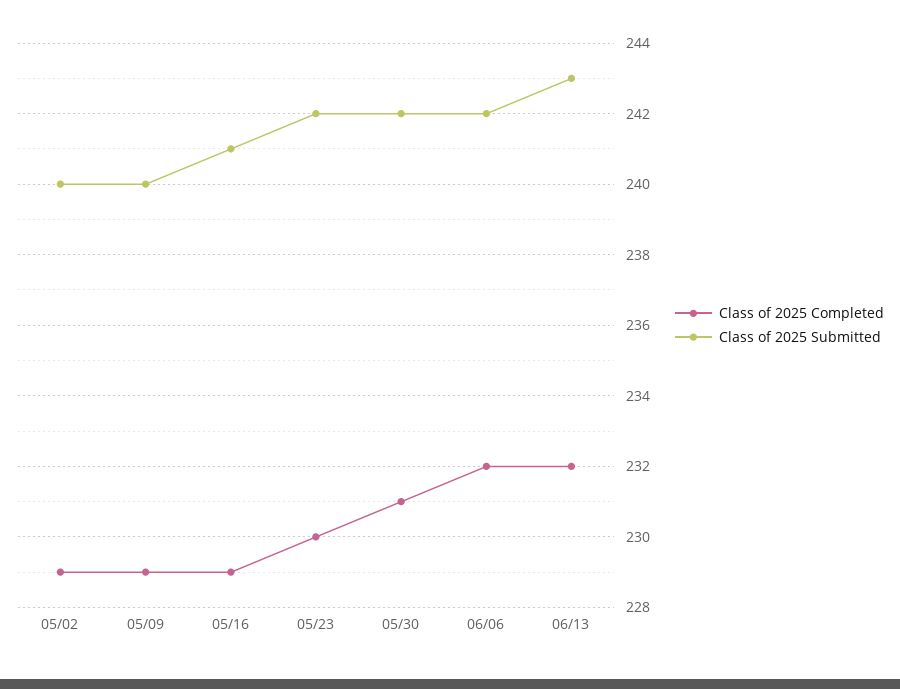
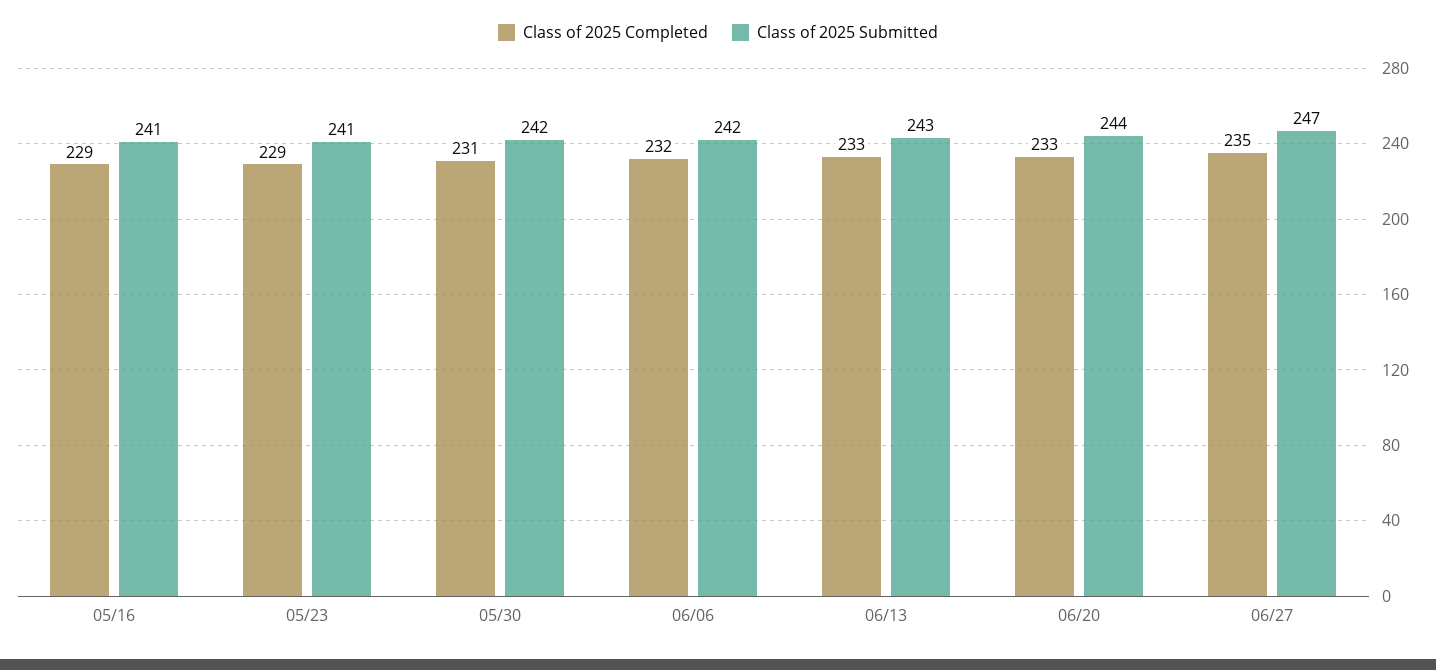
Class of 2025 Completed, 05/02: 229 -> none
Class of 2025 Submitted, 05/02: 240 -> none
Class of 2025 Completed, 05/09: 229 -> none
Class of 2025 Submitted, 05/09: 240 -> none
Class of 2025 Completed, 05/23: 230 -> 229
Class of 2025 Submitted, 05/23: 242 -> 241
Class of 2025 Completed, 06/13: 232 -> 233
Class of 2025 Completed, 06/20: none -> 233
Class of 2025 Submitted, 06/20: none -> 244
Class of 2025 Completed, 06/27: none -> 235
Class of 2025 Submitted, 06/27: none -> 247

